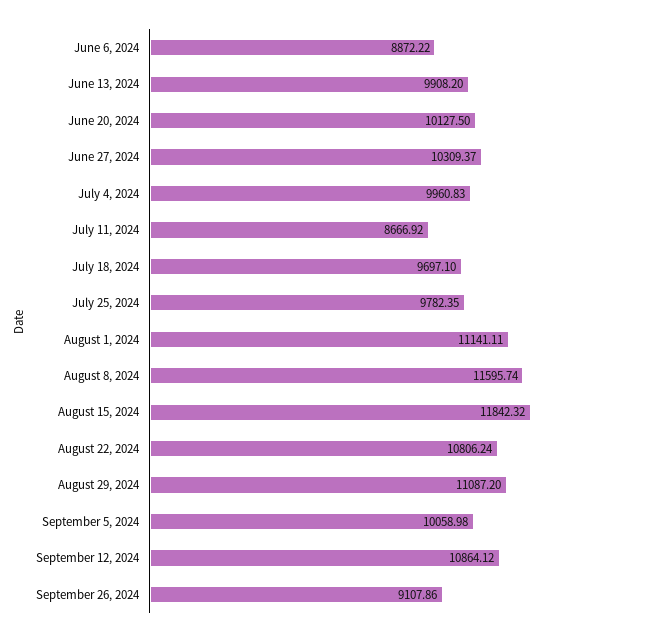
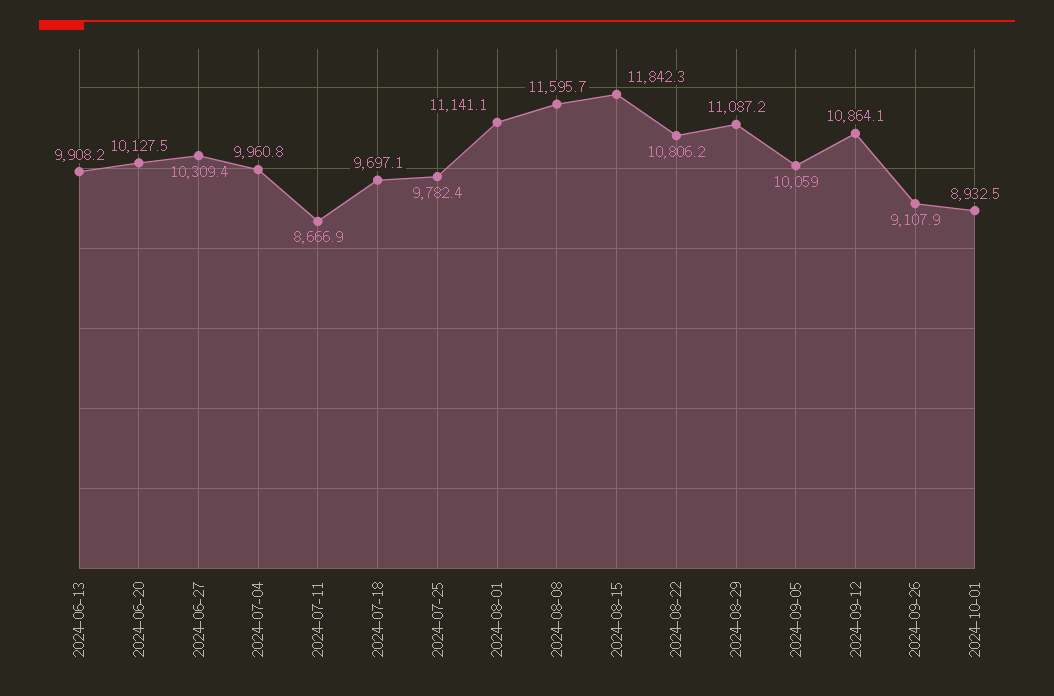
June 6, 2024: 8872.22 -> none
2024-10-01: none -> 8932.5

